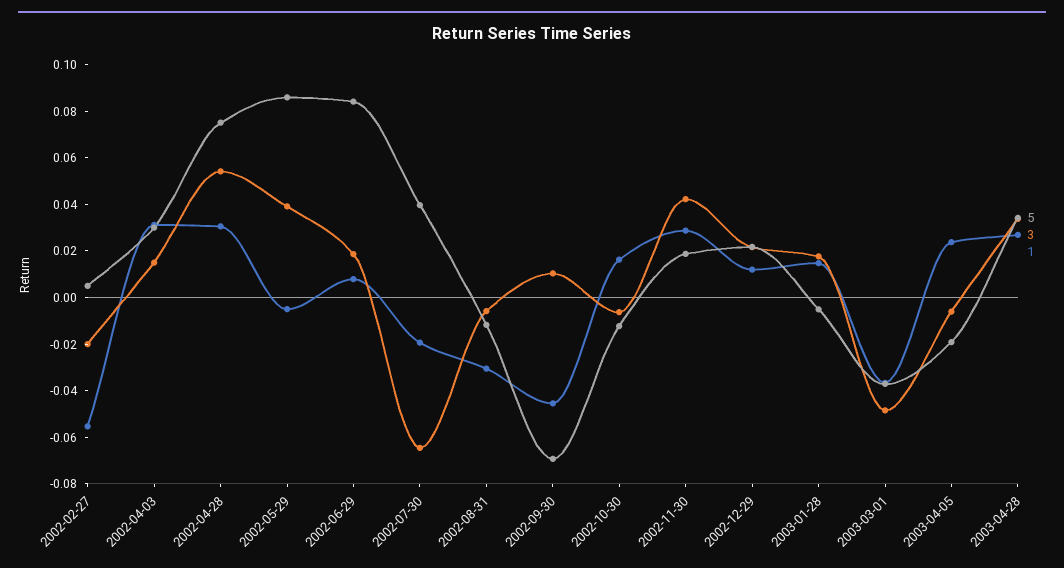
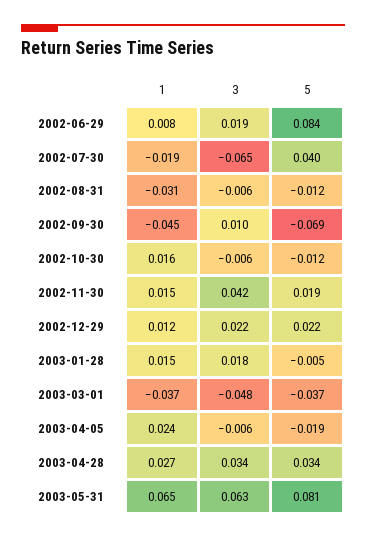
5, 2002-02-27: 0.005 -> none
3, 2002-02-27: -0.02 -> none
1, 2002-02-27: -0.055 -> none
5, 2002-04-03: 0.03 -> none
3, 2002-04-03: 0.015 -> none
1, 2002-04-03: 0.03 -> none
5, 2002-04-28: 0.075 -> none
3, 2002-04-28: 0.055 -> none
1, 2002-04-28: 0.03 -> none
5, 2002-05-29: 0.085 -> none
3, 2002-05-29: 0.04 -> none
1, 2002-05-29: -0.005 -> none
1, 2002-11-30: 0.03 -> 0.015
1, 2003-05-31: none -> 0.065
3, 2003-05-31: none -> 0.063
5, 2003-05-31: none -> 0.081

